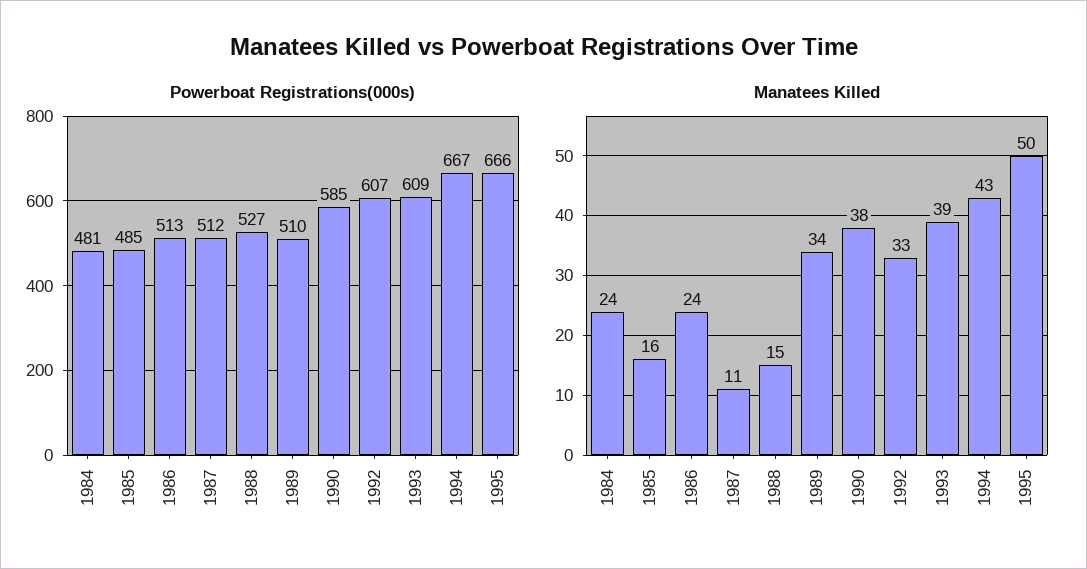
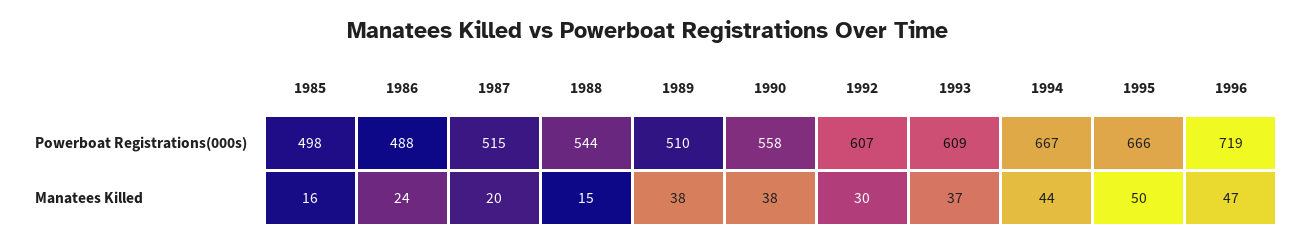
Powerboat Registrations(000s), 1984: 481 -> none
Powerboat Registrations(000s), 1985: 485 -> 498
Powerboat Registrations(000s), 1986: 513 -> 488
Powerboat Registrations(000s), 1987: 512 -> 515
Powerboat Registrations(000s), 1988: 527 -> 544
Powerboat Registrations(000s), 1990: 585 -> 558
Manatees Killed, 1984: 24 -> none
Manatees Killed, 1987: 11 -> 20
Manatees Killed, 1989: 34 -> 38
Manatees Killed, 1992: 33 -> 30
Manatees Killed, 1993: 39 -> 37
Manatees Killed, 1994: 43 -> 44
Powerboat Registrations(000s), 1996: none -> 719
Manatees Killed, 1996: none -> 47

